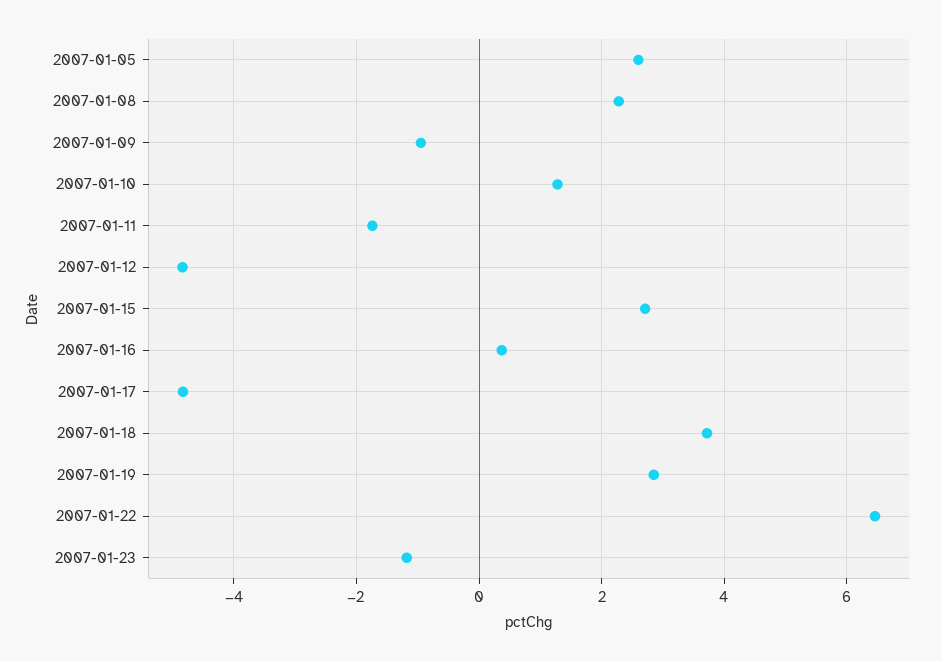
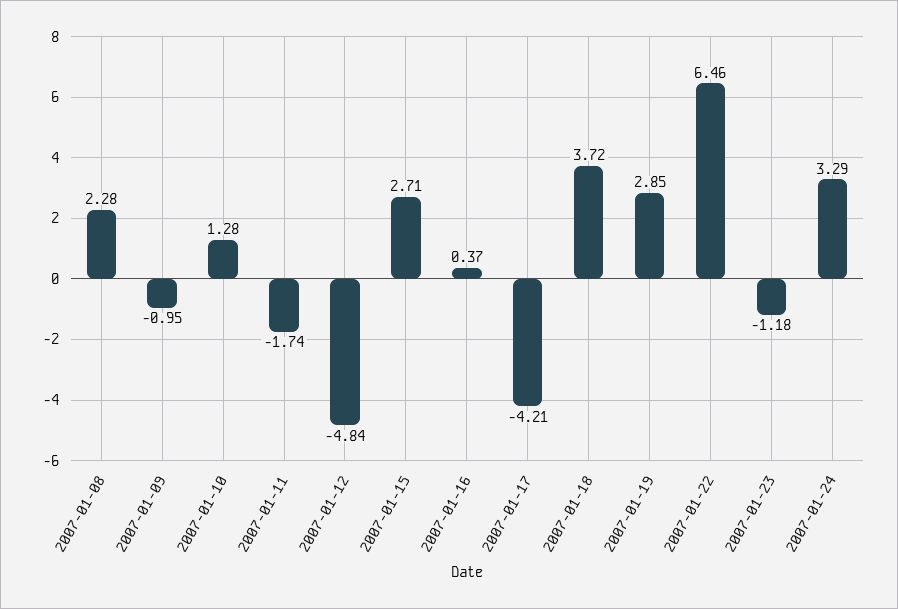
2007-01-05: 2.6 -> none
2007-01-17: -4.8 -> -4.21
2007-01-24: none -> 3.29

